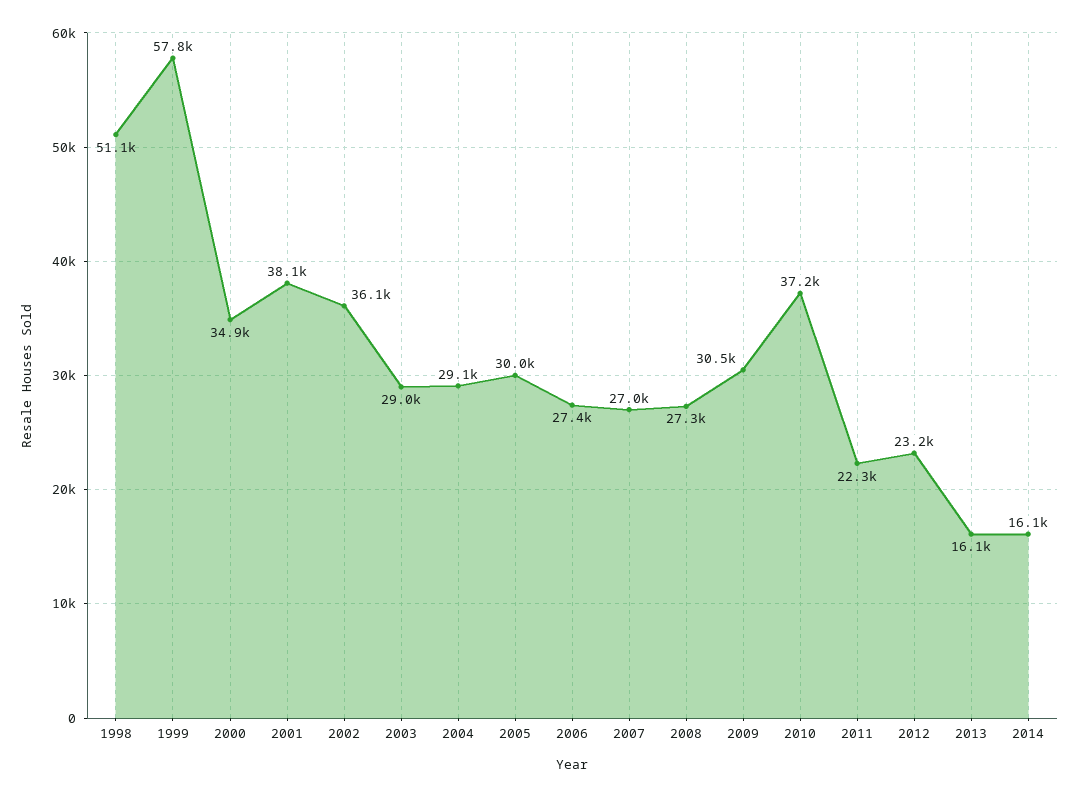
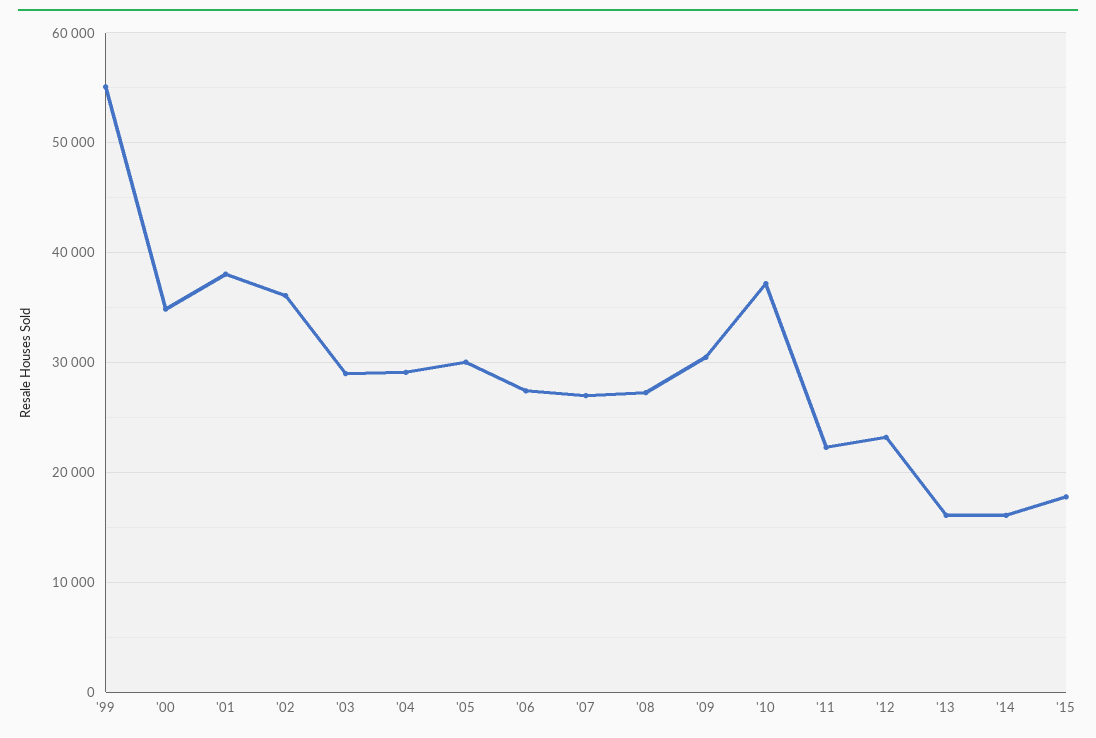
1998: 51100 -> none
1999: 57800 -> 55000
'15: none -> 18000

